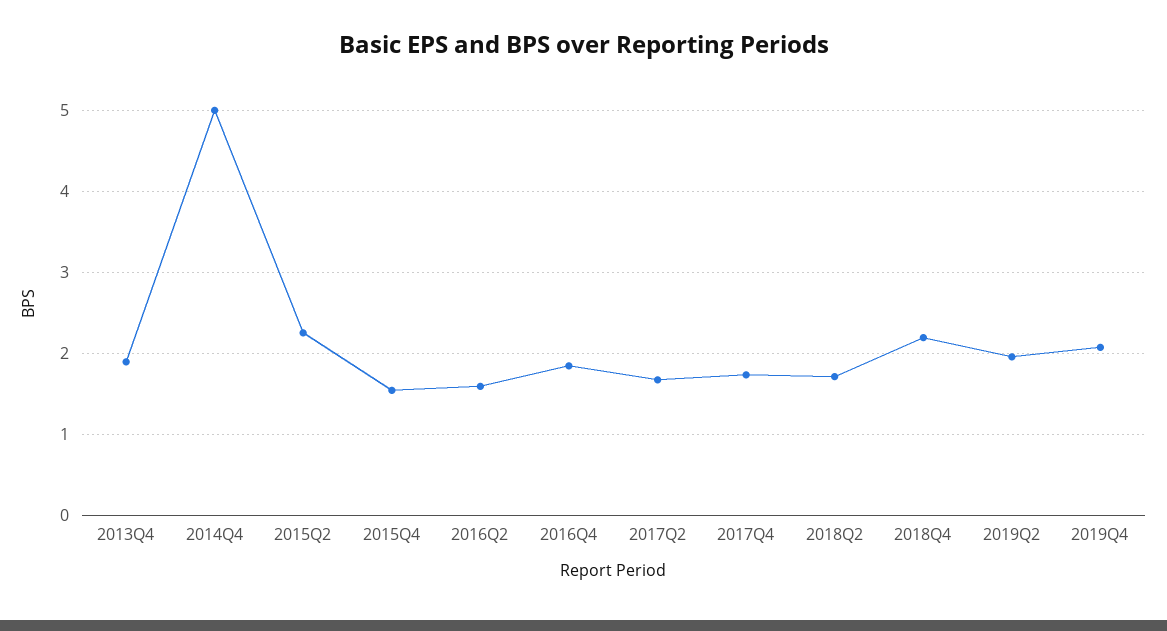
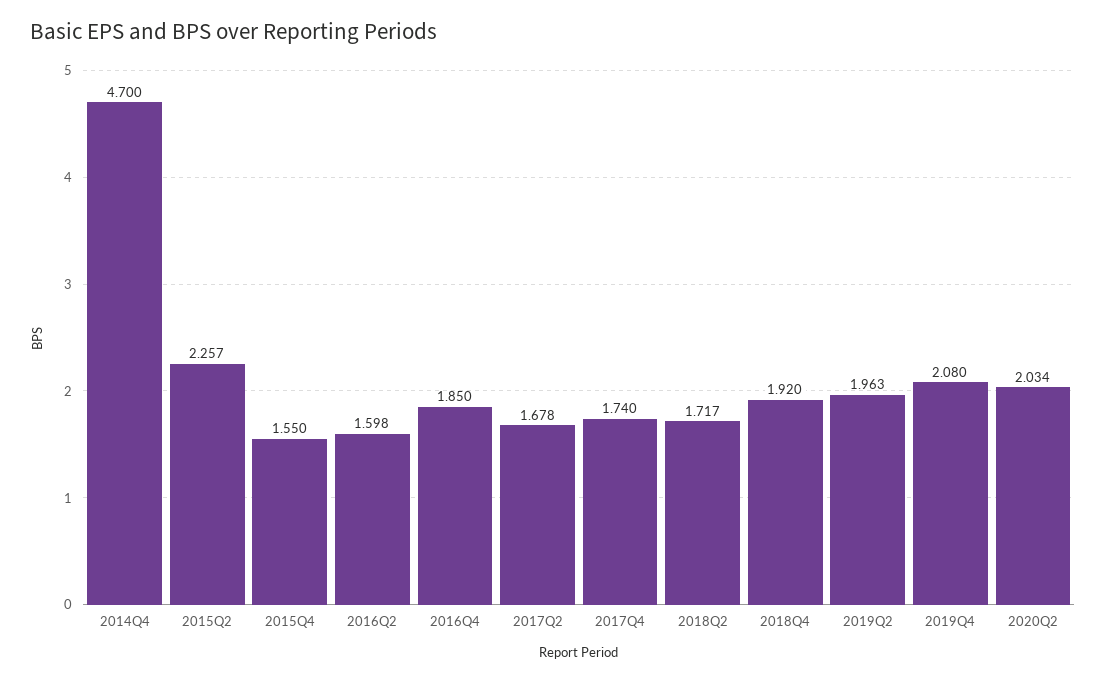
2013Q4: 1.9 -> none
2014Q4: 5 -> 4.7
2018Q4: 2.2 -> 1.92
2020Q2: none -> 2.034

